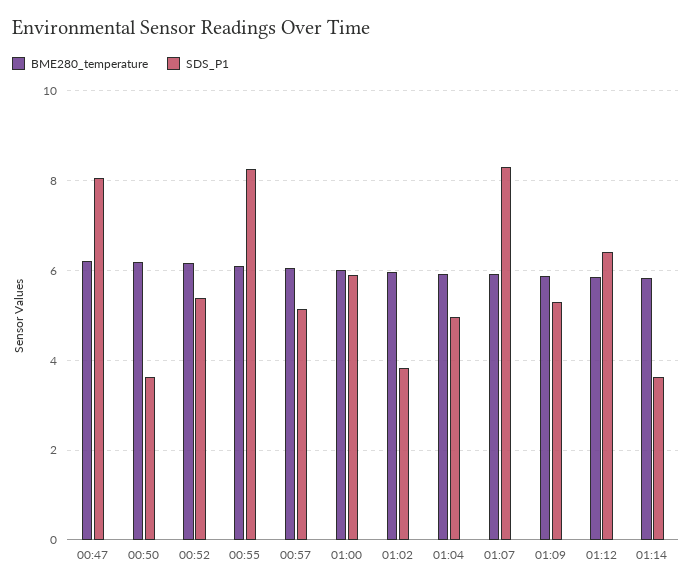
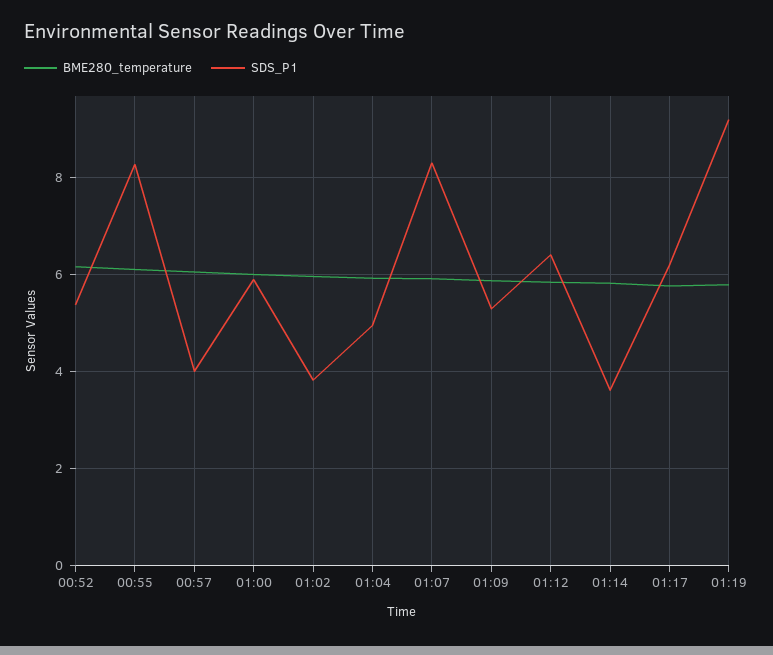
BME280_temperature, 00:47: 6.2 -> none
SDS_P1, 00:47: 8 -> none
BME280_temperature, 00:50: 6.2 -> none
SDS_P1, 00:50: 3.6 -> none
SDS_P1, 00:57: 5.2 -> 4
BME280_temperature, 01:17: none -> 5.8
SDS_P1, 01:17: none -> 6.2
BME280_temperature, 01:19: none -> 5.8
SDS_P1, 01:19: none -> 9.2

